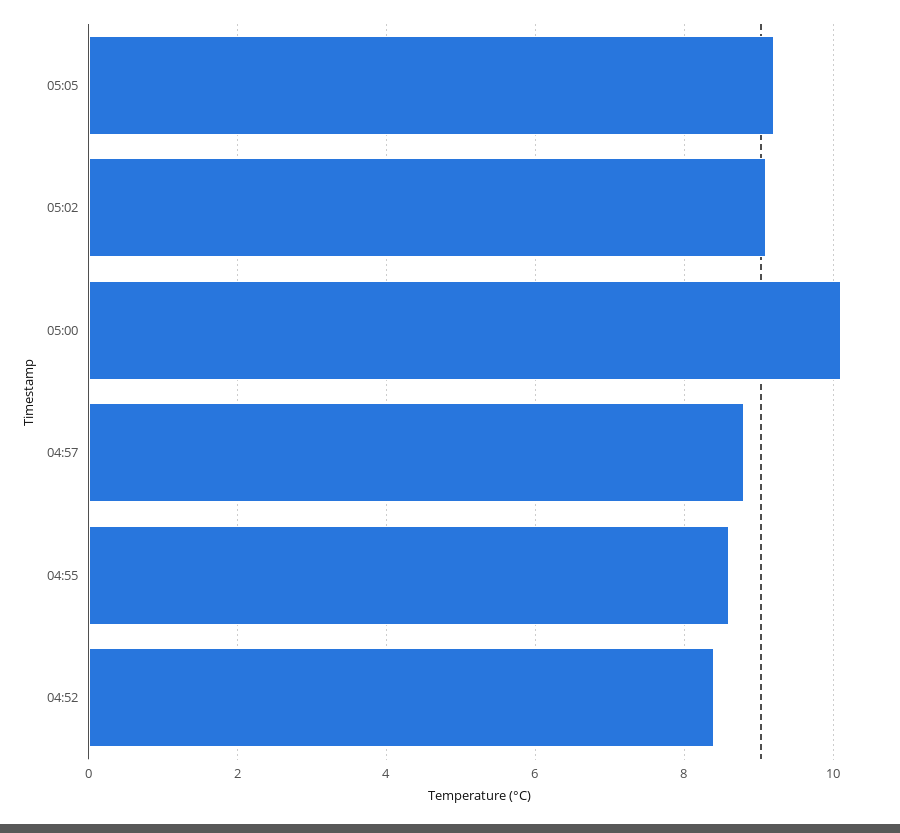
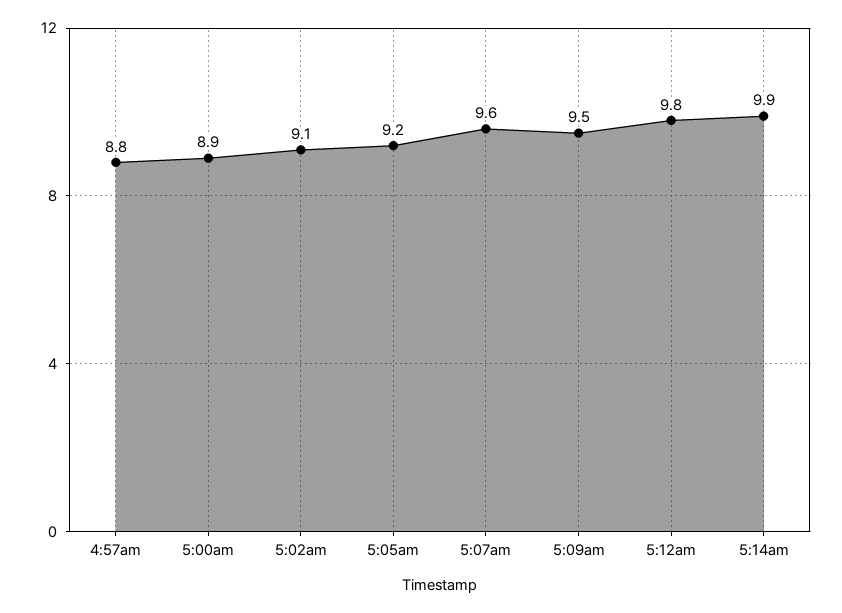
05:00: 10 -> 8.9
04:55: 8.5 -> none
04:52: 8.5 -> none
5:07am: none -> 9.6
5:09am: none -> 9.5
5:12am: none -> 9.8
5:14am: none -> 9.9

